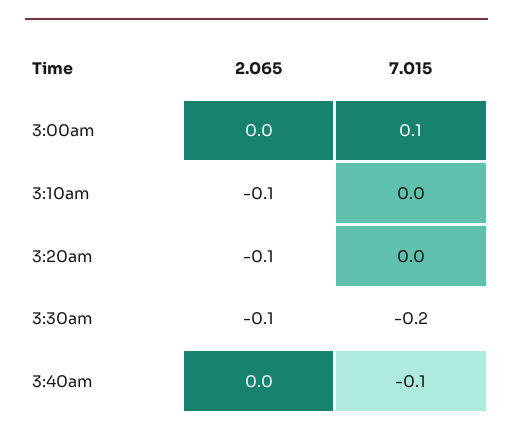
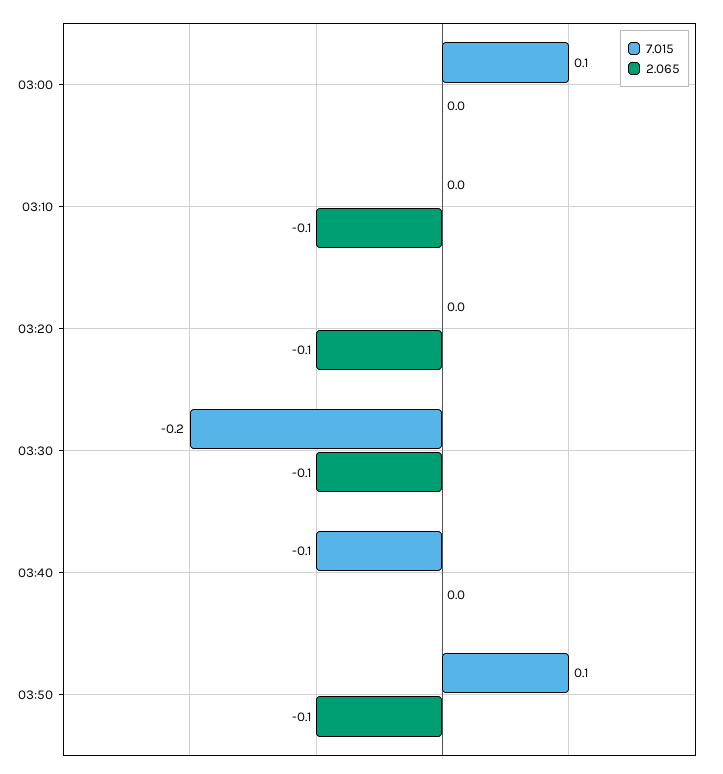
7.015, 03:50: none -> 0.1
2.065, 03:50: none -> -0.1

